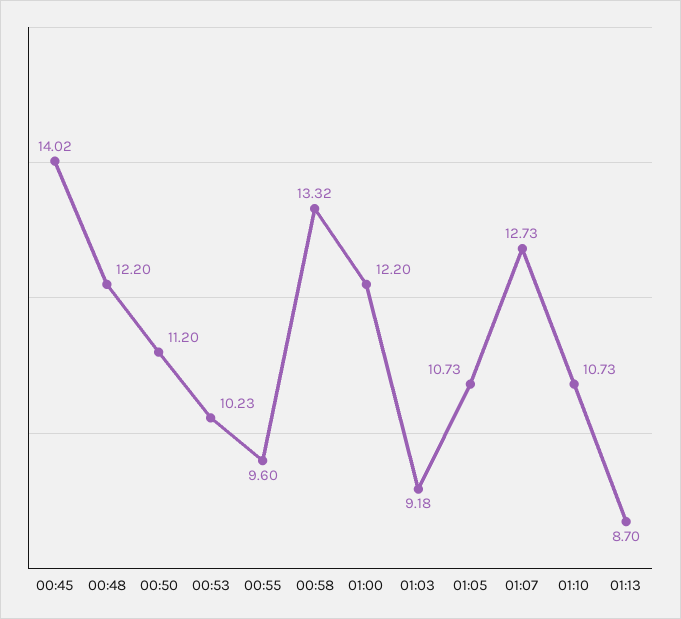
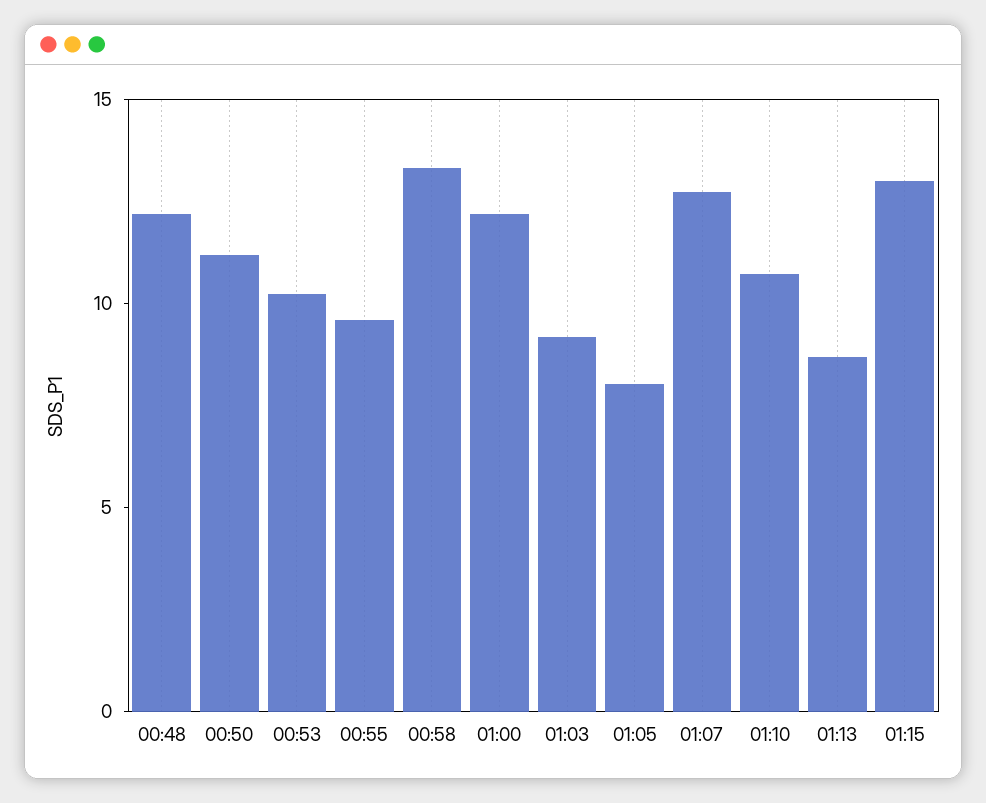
00:45: 14.02 -> none
01:05: 10.73 -> 8
01:15: none -> 13

